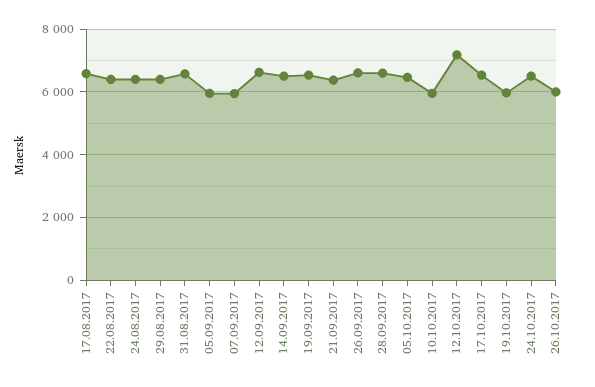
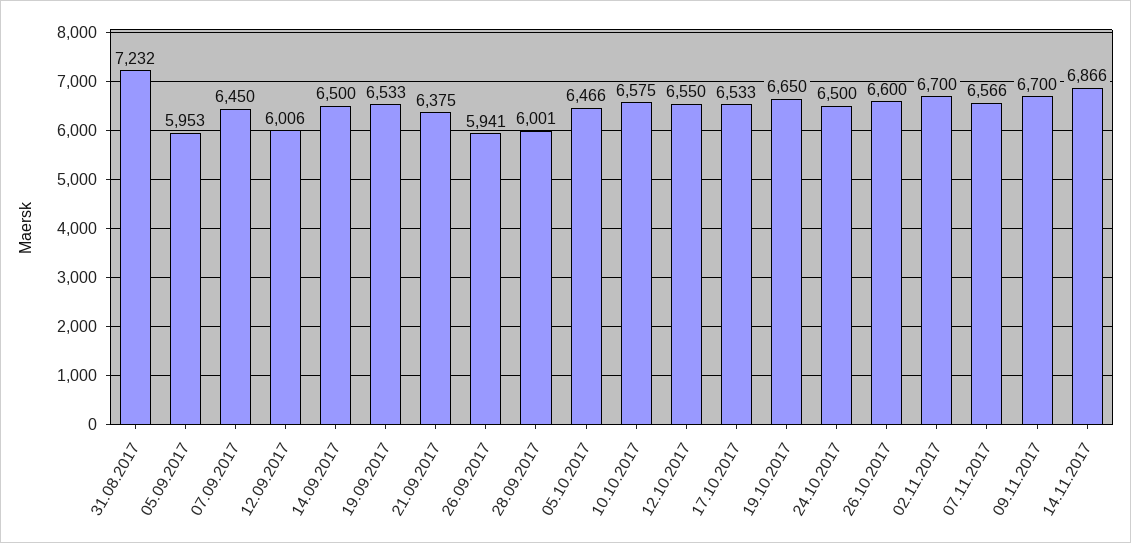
17.08.2017: 6600 -> none
22.08.2017: 6400 -> none
24.08.2017: 6400 -> none
29.08.2017: 6400 -> none
31.08.2017: 6600 -> 7232
07.09.2017: 6000 -> 6450
12.09.2017: 6600 -> 6006
26.09.2017: 6600 -> 5941
28.09.2017: 6600 -> 6001
10.10.2017: 6000 -> 6575
12.10.2017: 7200 -> 6550
19.10.2017: 6000 -> 6650
26.10.2017: 6000 -> 6600
02.11.2017: none -> 6700
07.11.2017: none -> 6566
09.11.2017: none -> 6700
14.11.2017: none -> 6866

